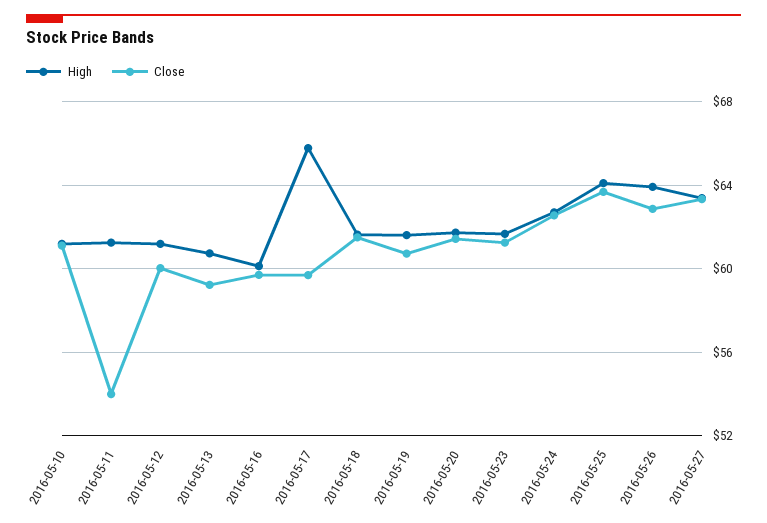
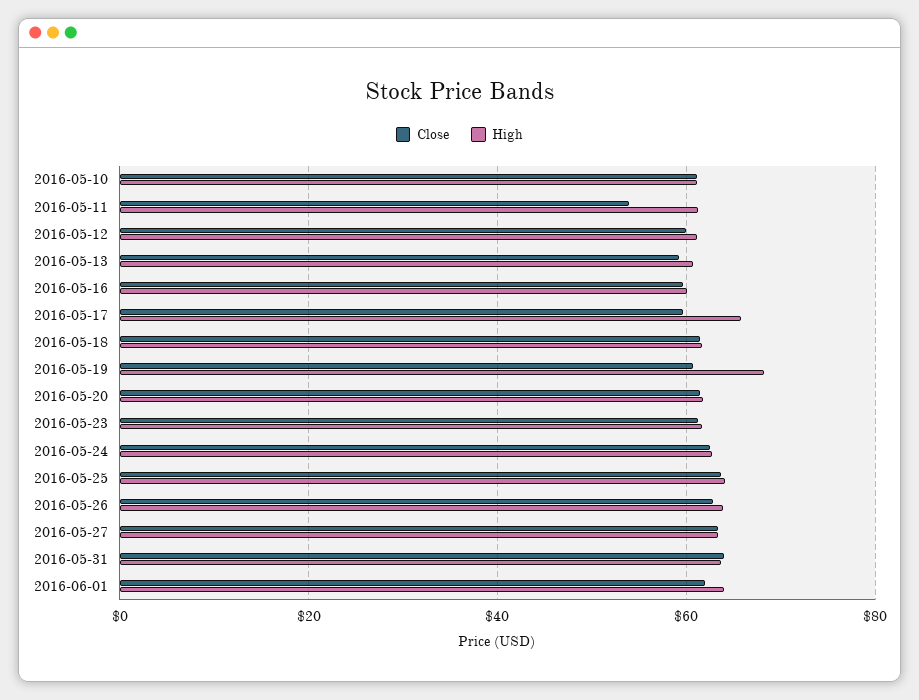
High, 2016-05-19: 61.5 -> 68
Close, 2016-05-31: none -> 64
High, 2016-05-31: none -> 64
Close, 2016-06-01: none -> 62
High, 2016-06-01: none -> 64

